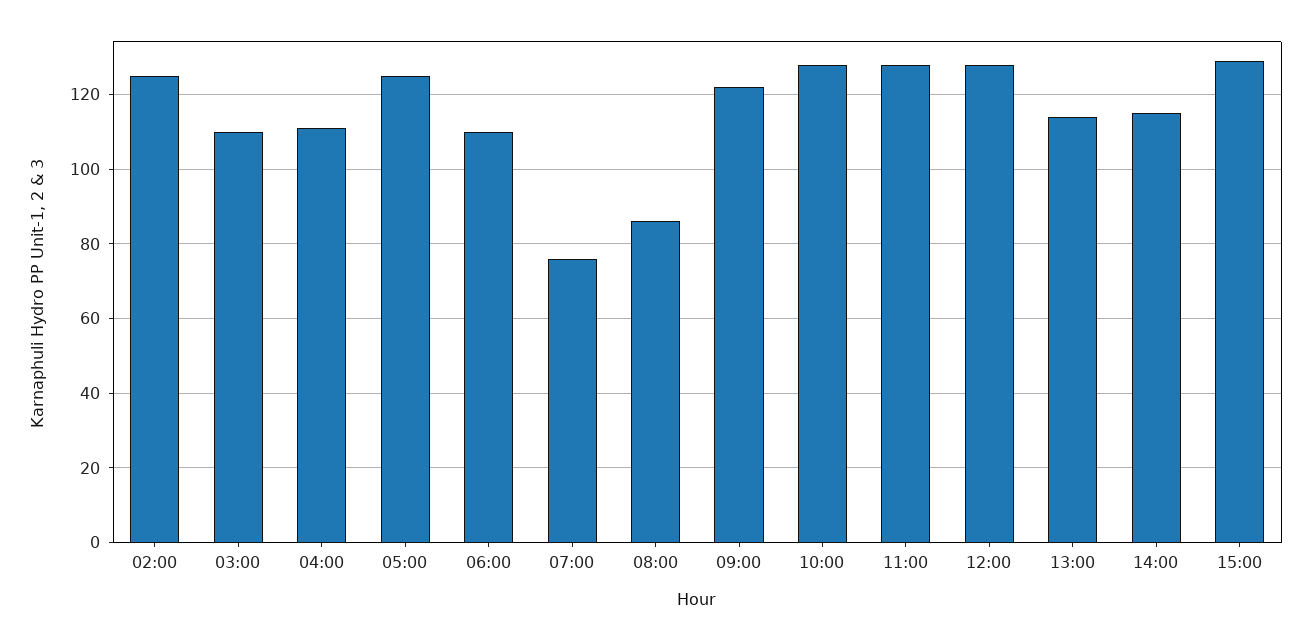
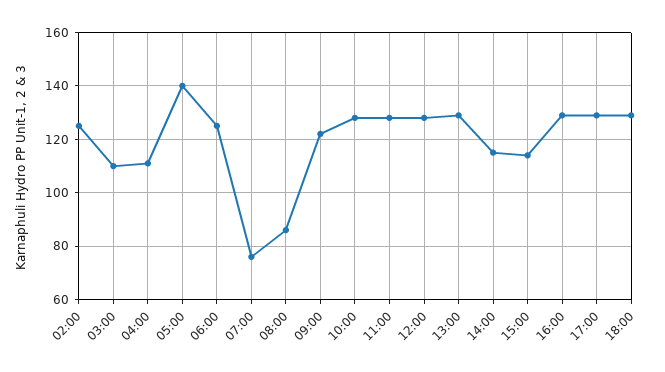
05:00: 125 -> 140
06:00: 110 -> 125
13:00: 115 -> 130
15:00: 130 -> 115
16:00: none -> 130
17:00: none -> 130
18:00: none -> 130

